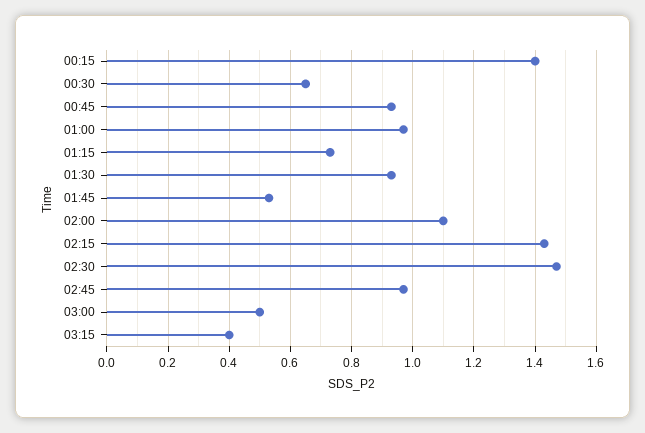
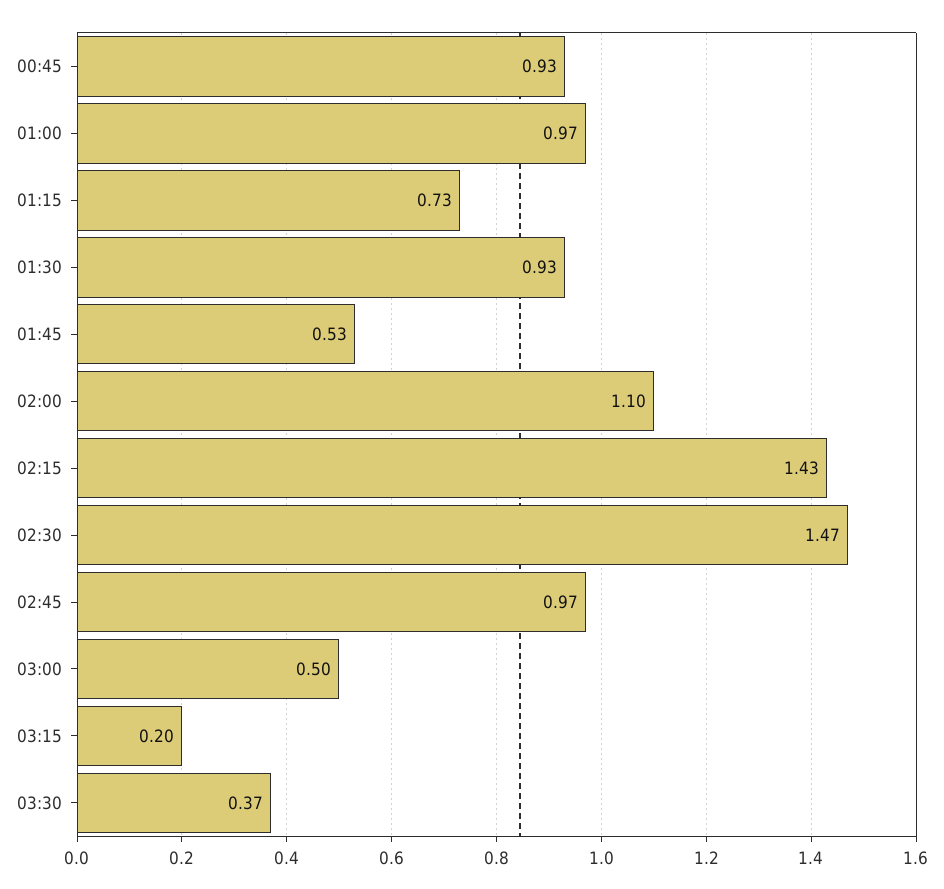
00:15: 1.4 -> none
00:30: 0.65 -> none
03:15: 0.4 -> 0.2
03:30: none -> 0.37

